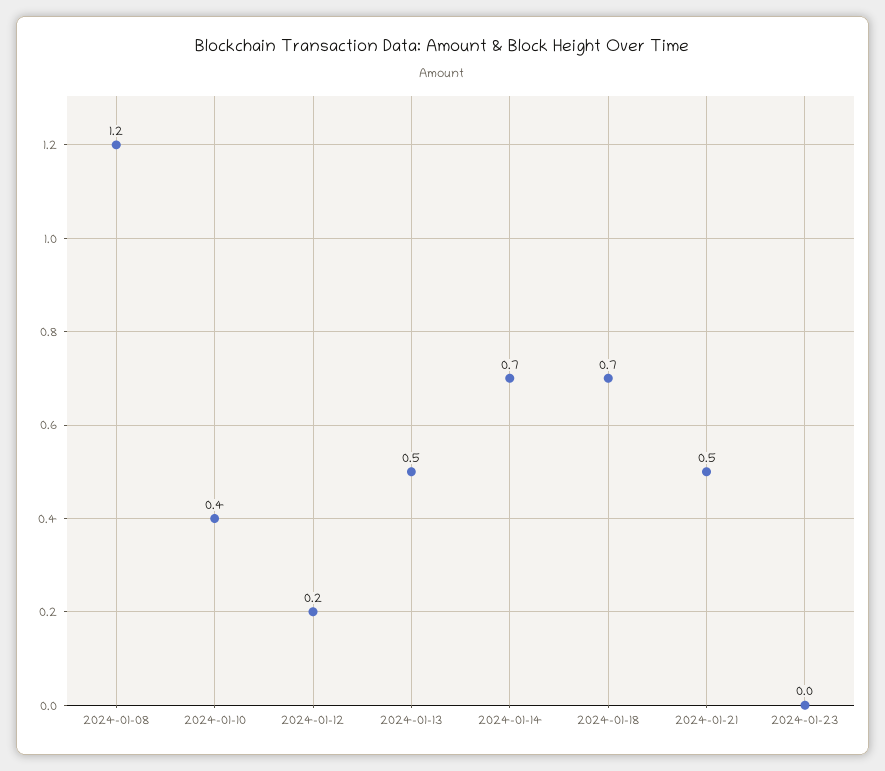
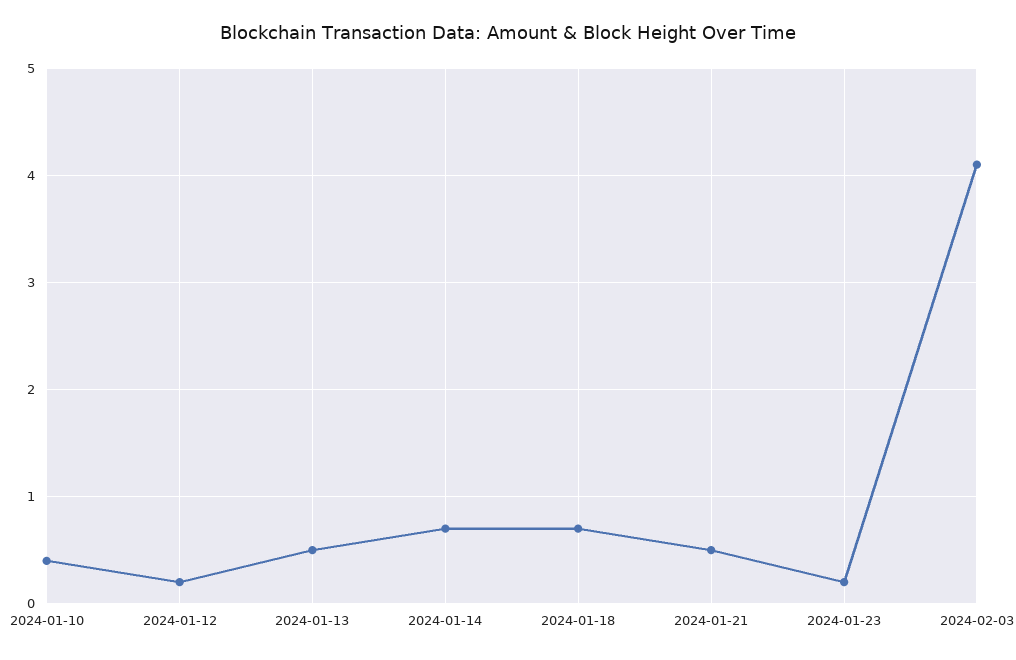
2024-01-08: 1.2 -> none
2024-01-23: 0 -> 0.2
2024-02-03: none -> 4.1

